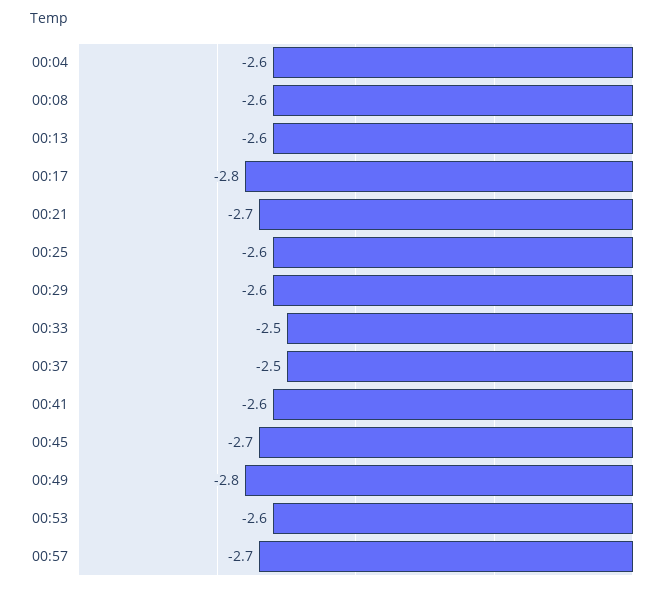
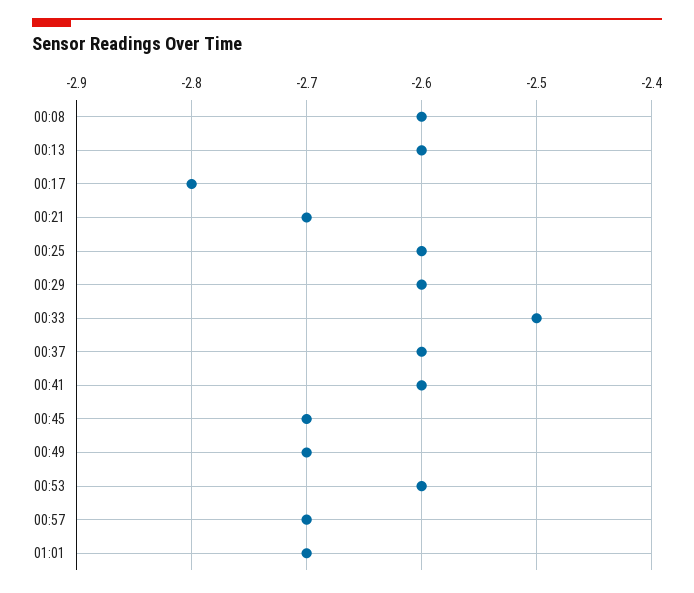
00:04: -2.6 -> none
00:37: -2.5 -> -2.6
00:49: -2.8 -> -2.7
01:01: none -> -2.7

